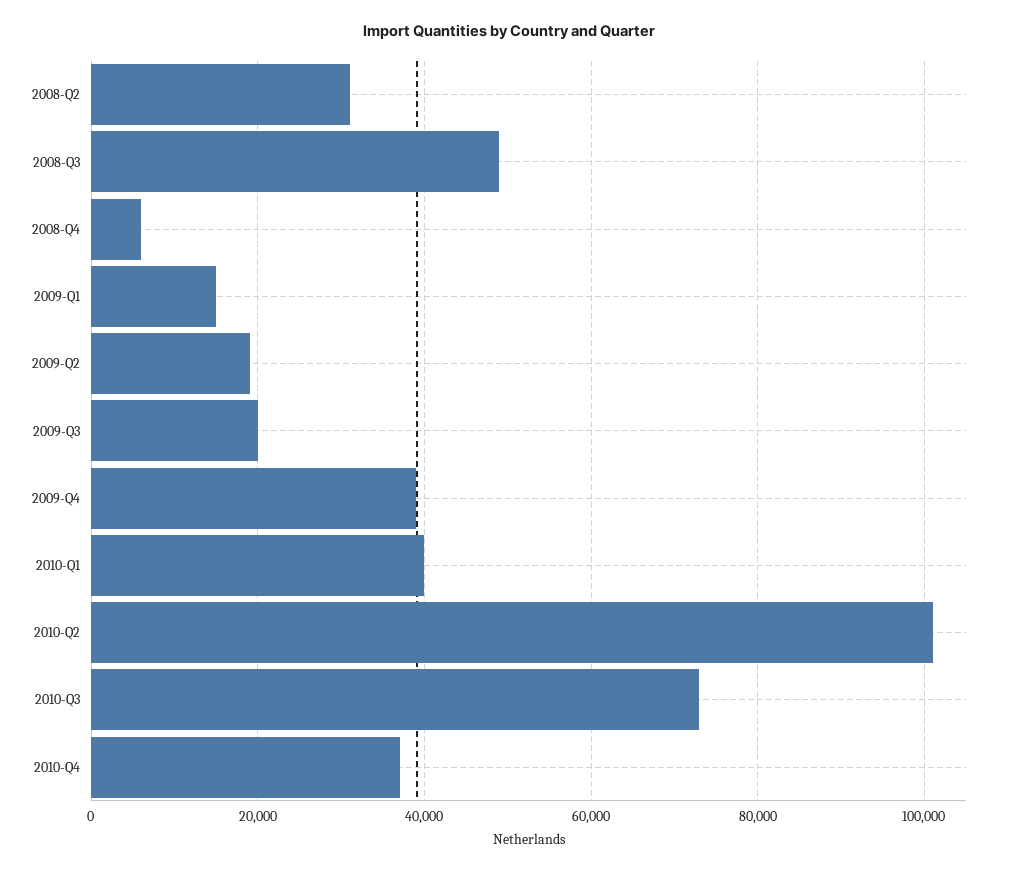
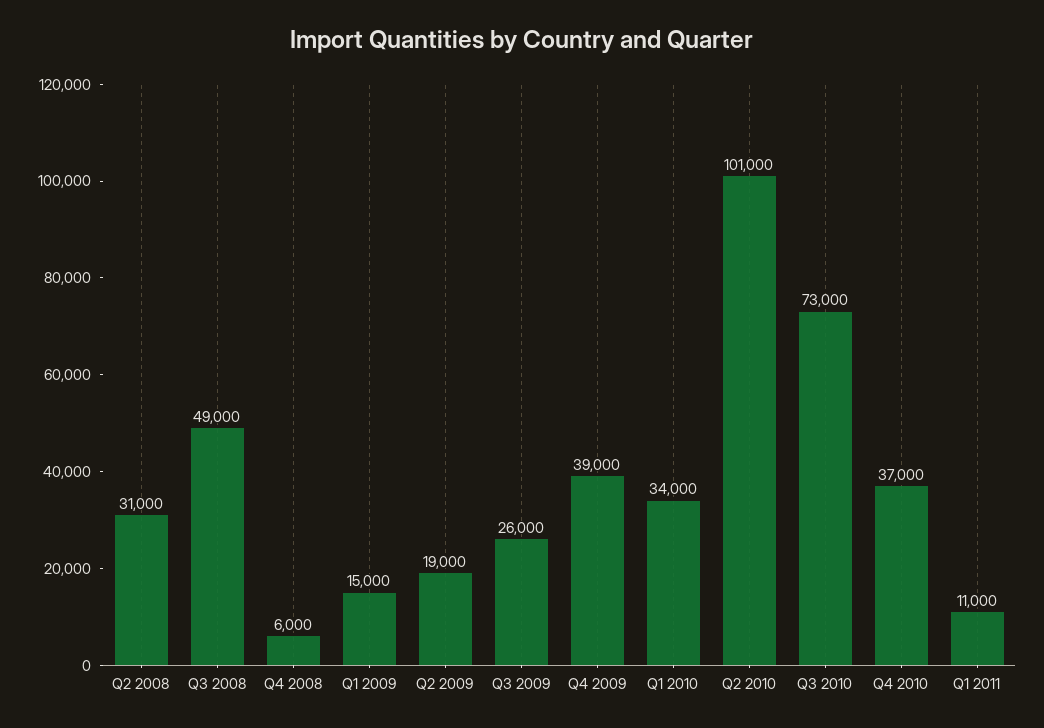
2009-Q3: 20000 -> 26000
2010-Q1: 40000 -> 34000
Q1 2011: none -> 11000

